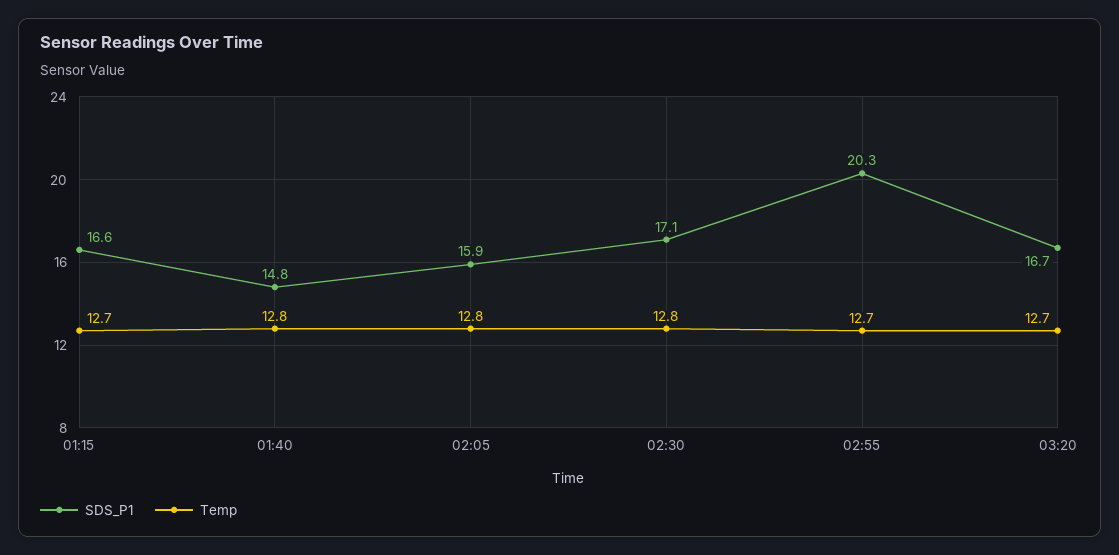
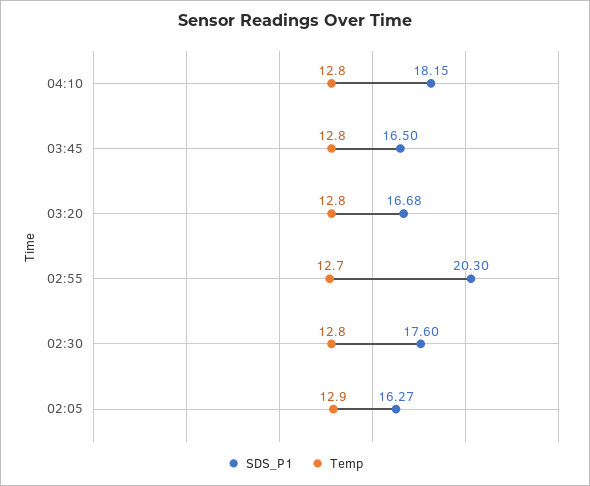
SDS_P1, 01:15: 16.6 -> none
Temp, 01:15: 12.7 -> none
SDS_P1, 01:40: 14.8 -> none
Temp, 01:40: 12.8 -> none
SDS_P1, 02:05: 15.9 -> 16.27
Temp, 02:05: 12.8 -> 12.9
SDS_P1, 02:30: 17.1 -> 17.6
Temp, 03:20: 12.7 -> 12.8
SDS_P1, 04:10: none -> 18.15
Temp, 04:10: none -> 12.8
SDS_P1, 03:45: none -> 16.5
Temp, 03:45: none -> 12.8

